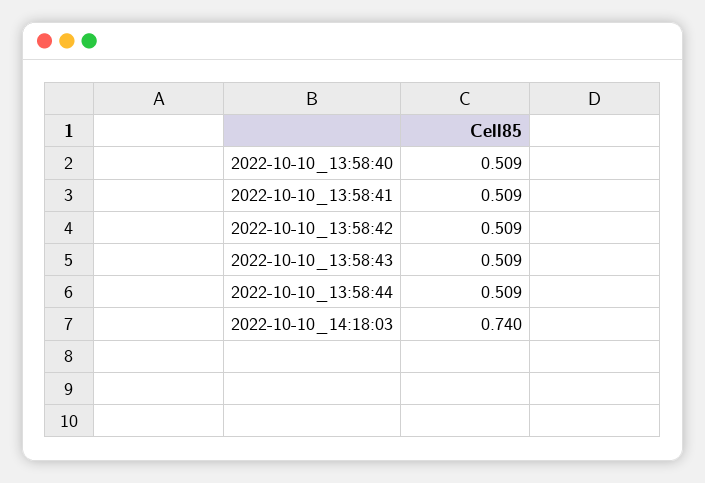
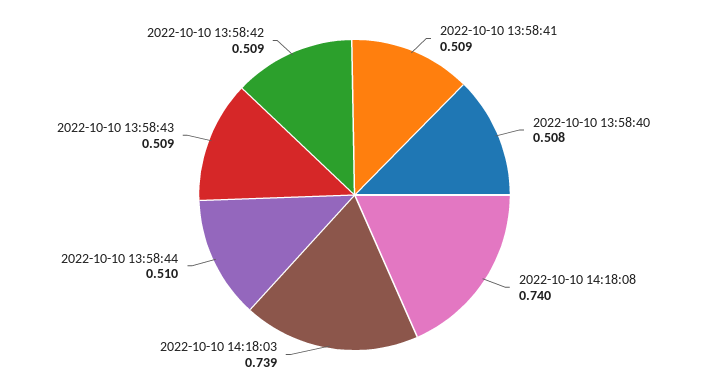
2022-10-10_13:58:40: 0.509 -> 0.508
2022-10-10_13:58:44: 0.509 -> 0.51
2022-10-10_14:18:03: 0.74 -> 0.739
2022-10-10 14:18:08: none -> 0.74

